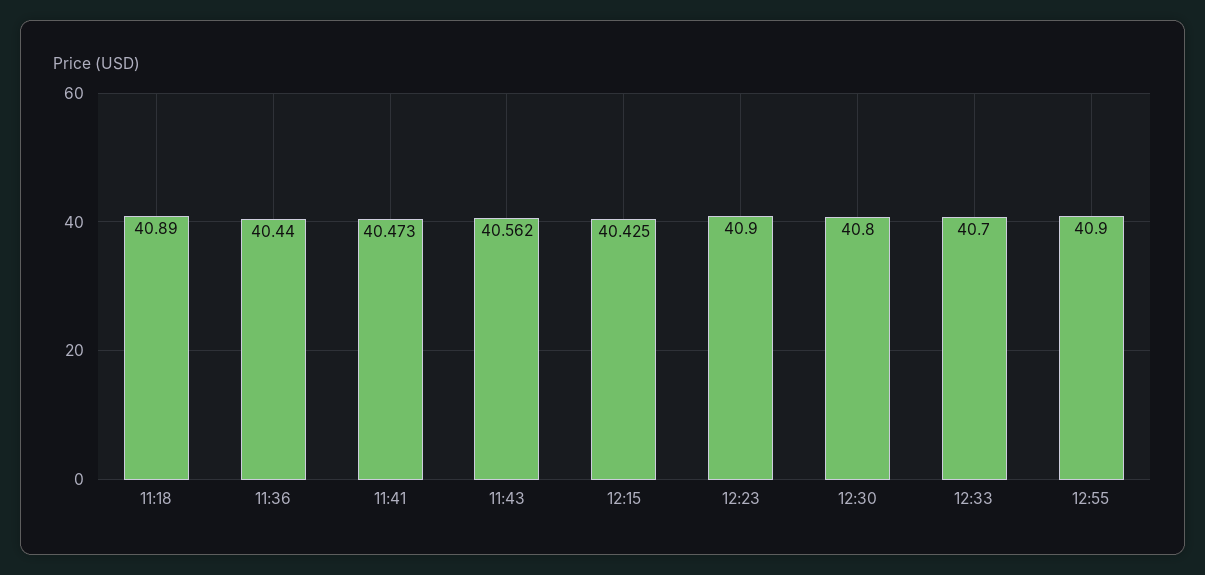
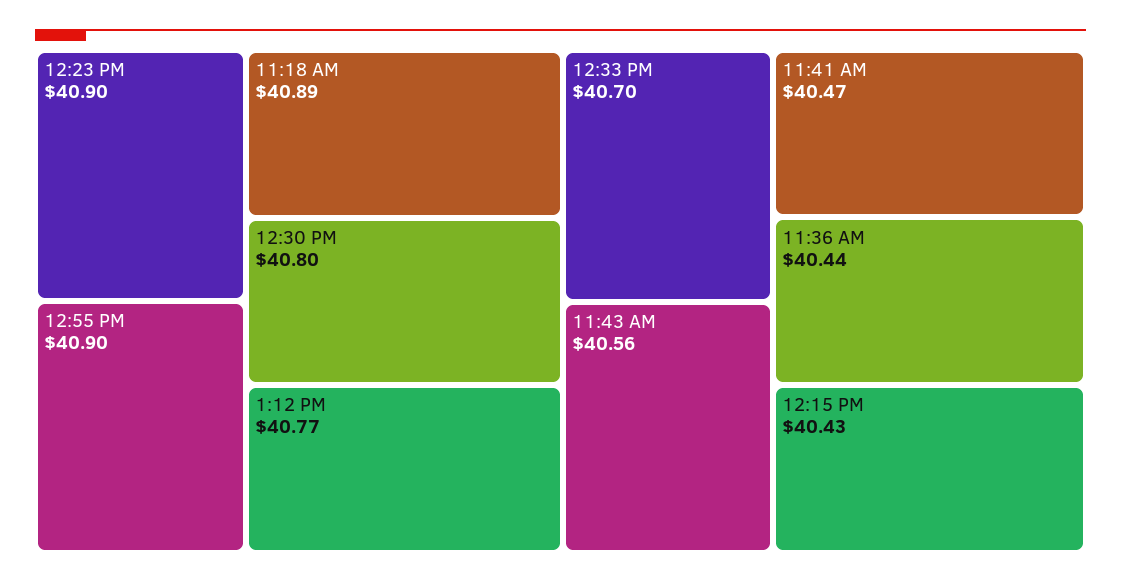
1:12 PM: none -> 40.77

